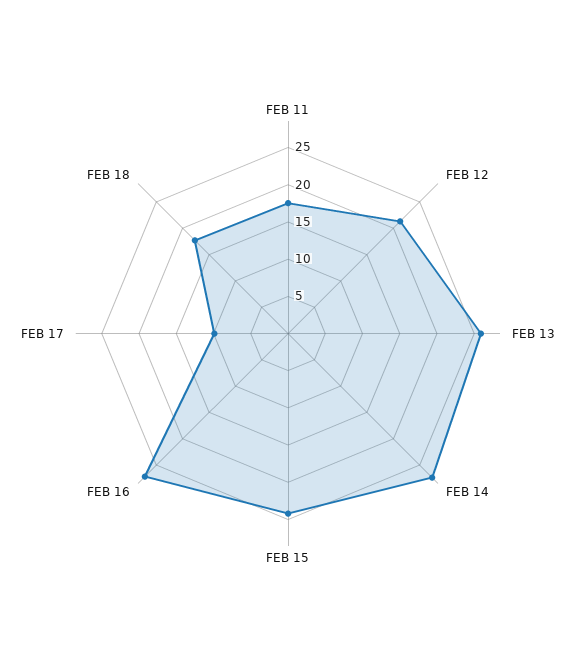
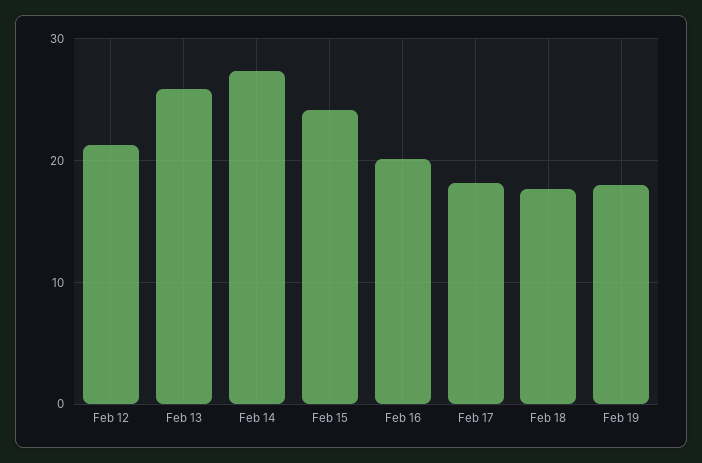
FEB 11: 17.5 -> none
FEB 16: 27.5 -> 20
FEB 17: 10 -> 18
Feb 19: none -> 18

